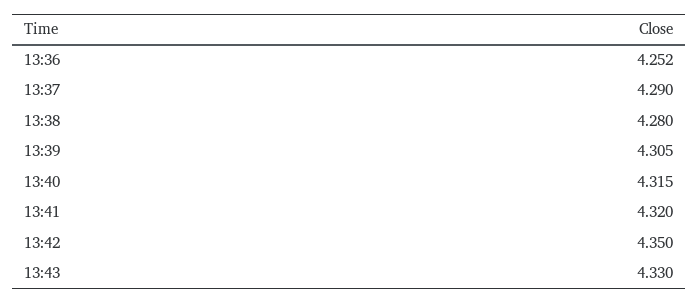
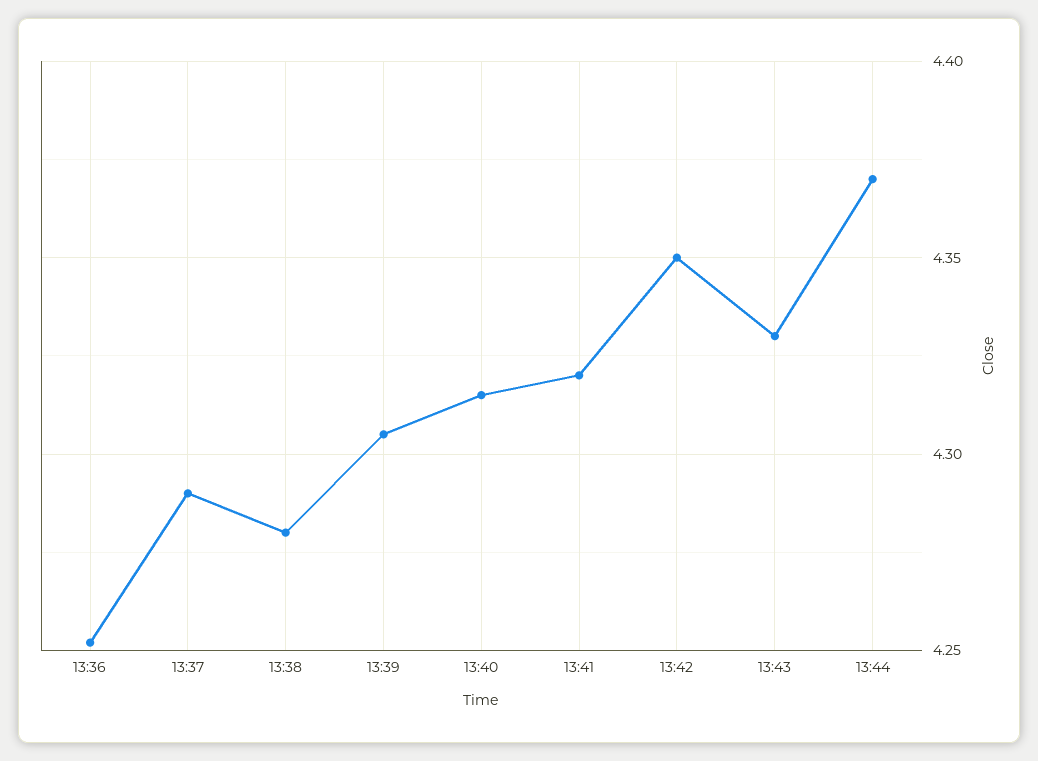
13:44: none -> 4.37

